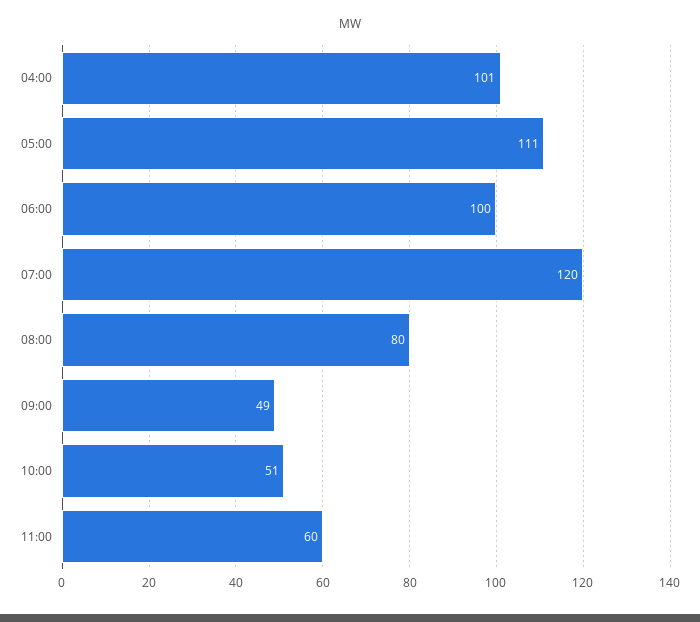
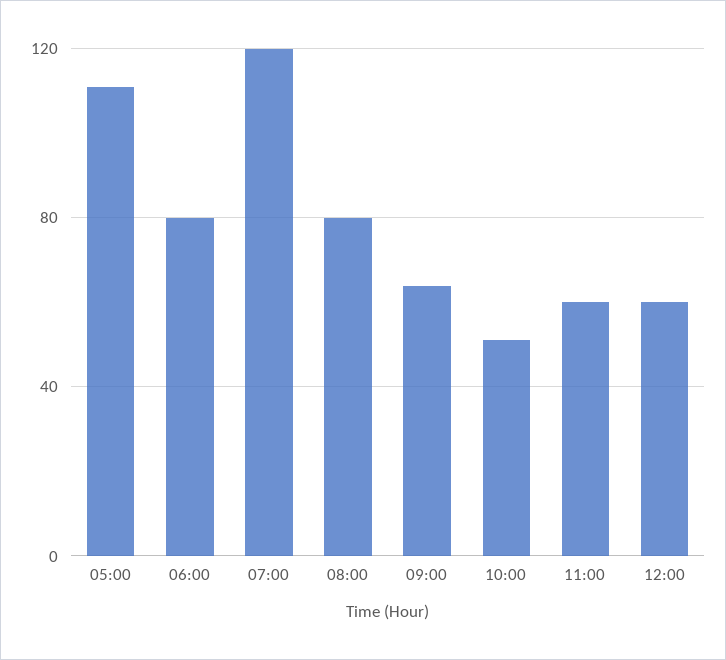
04:00: 101 -> none
06:00: 100 -> 80
09:00: 49 -> 65
12:00: none -> 60

